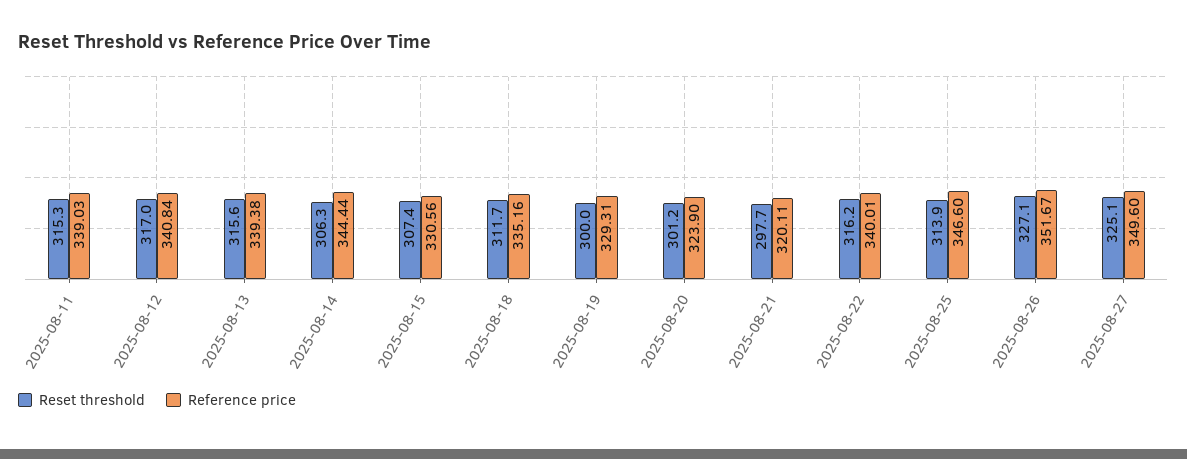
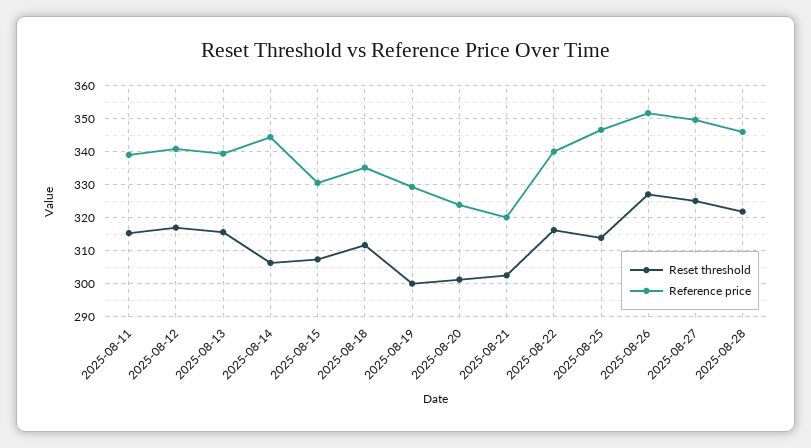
Reset threshold, 2025-08-21: 297.7 -> 302
Reset threshold, 2025-08-28: none -> 322
Reference price, 2025-08-28: none -> 346

